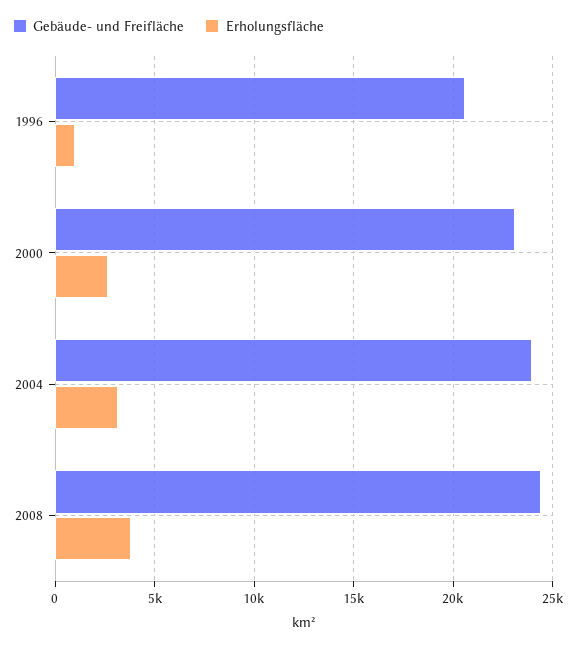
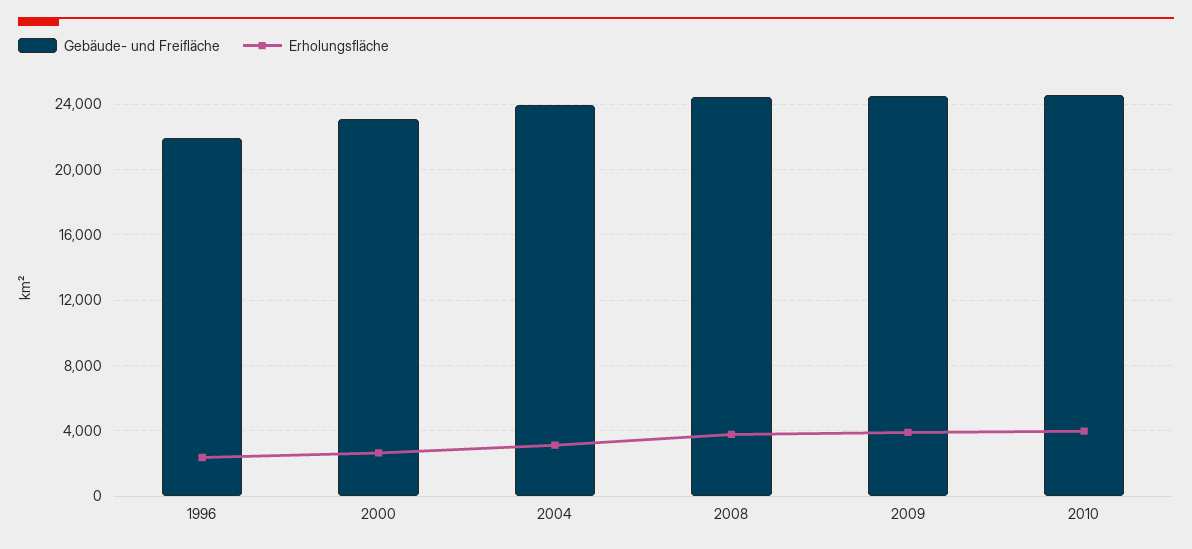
Gebäude- und Freifläche, 1996: 20500 -> 22000
Erholungsfläche, 1996: 1000 -> 2500
Gebäude- und Freifläche, 2009: none -> 24500
Erholungsfläche, 2009: none -> 4000
Gebäude- und Freifläche, 2010: none -> 24500
Erholungsfläche, 2010: none -> 4000

